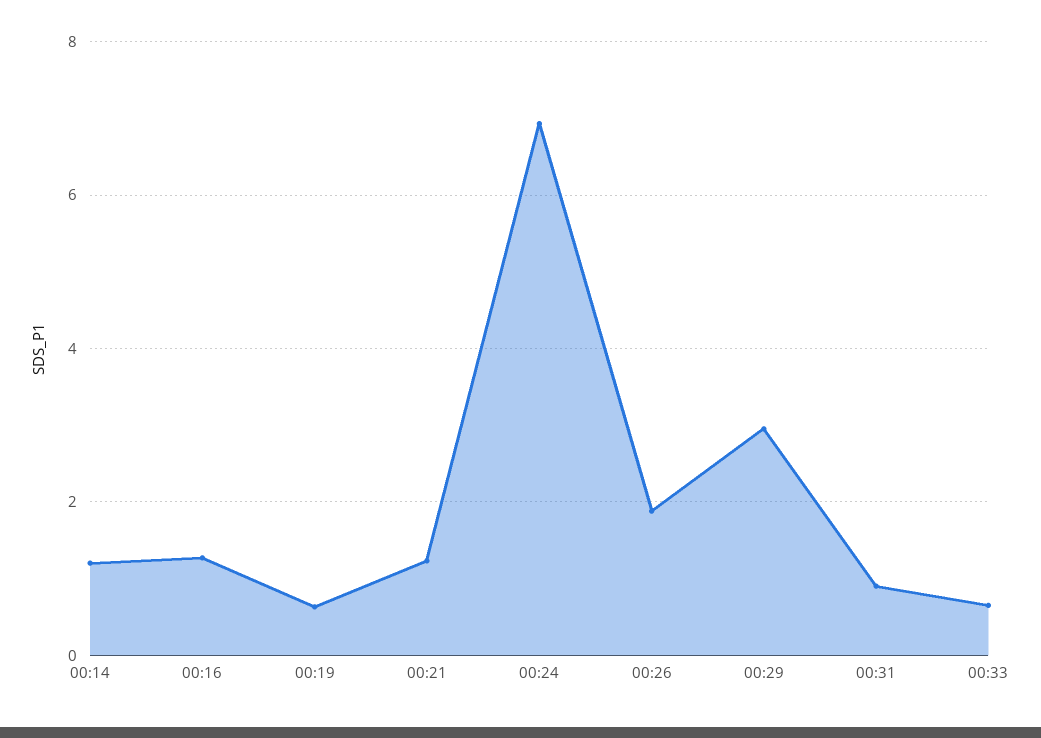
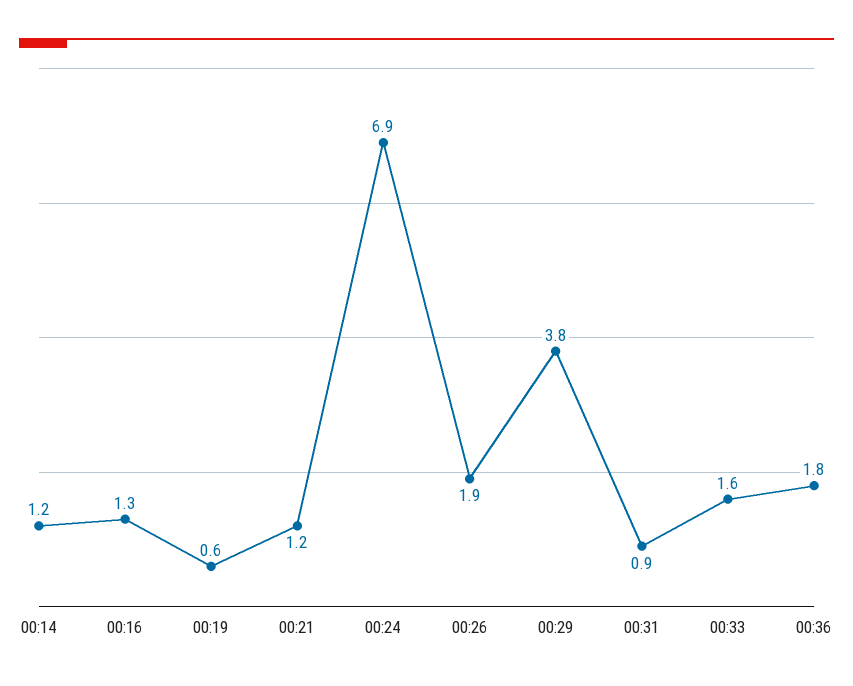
00:29: 3 -> 3.8
00:33: 0.6 -> 1.6
00:36: none -> 1.8

